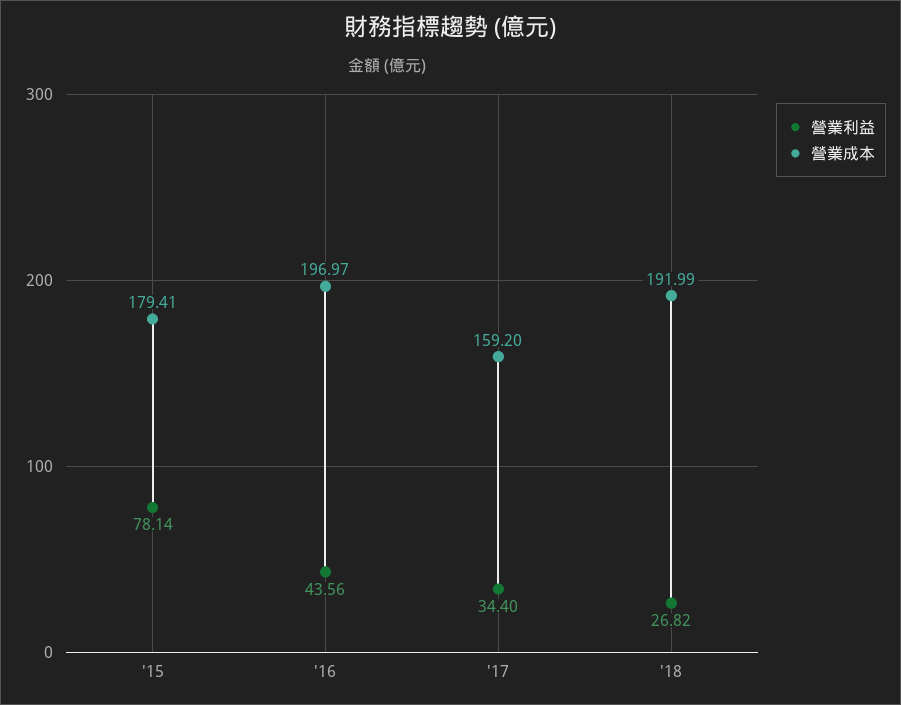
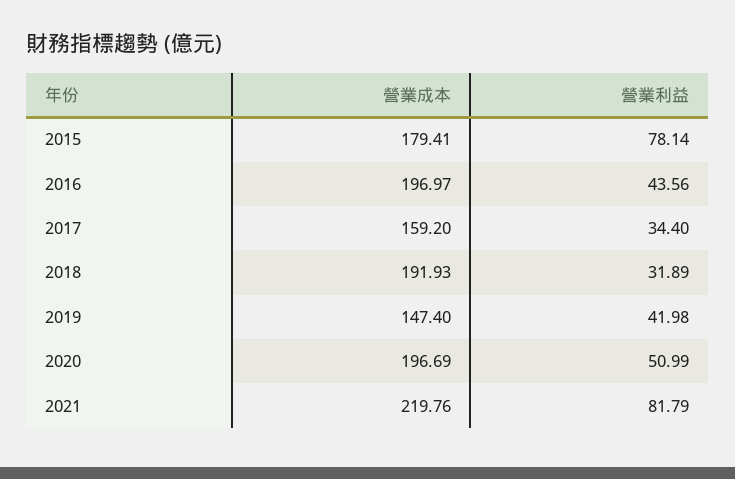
營業利益, '18: 26.82 -> 31.89
營業成本, '18: 191.99 -> 191.93
營業成本, 2019: none -> 147.4
營業利益, 2019: none -> 41.98
營業成本, 2020: none -> 196.69
營業利益, 2020: none -> 50.99
營業成本, 2021: none -> 219.76
營業利益, 2021: none -> 81.79

